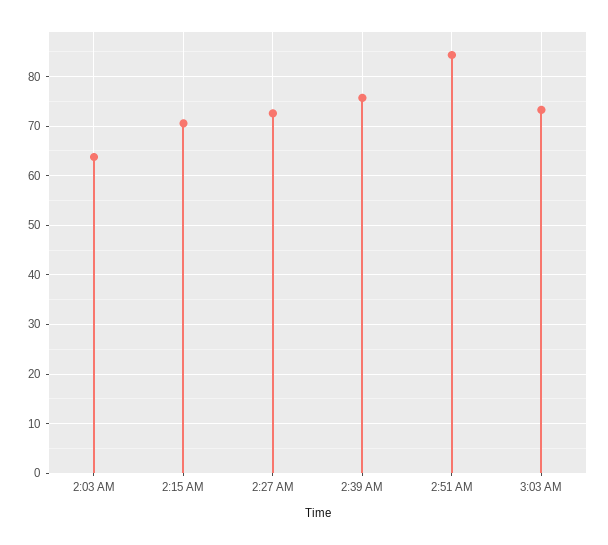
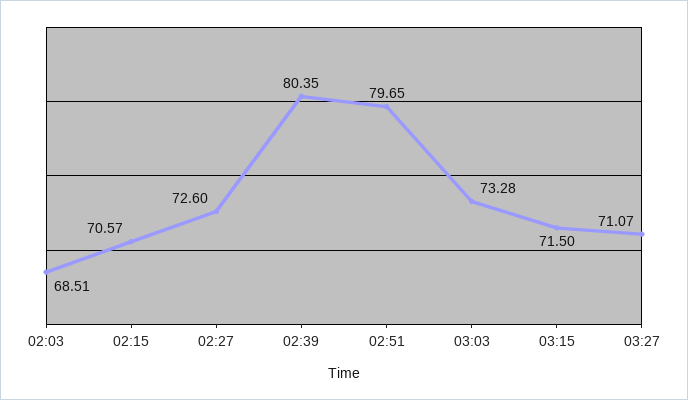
2:03 AM: 64 -> 68.51
2:39 AM: 76 -> 80.35
2:51 AM: 84 -> 79.65
03:15: none -> 71.5
03:27: none -> 71.07

